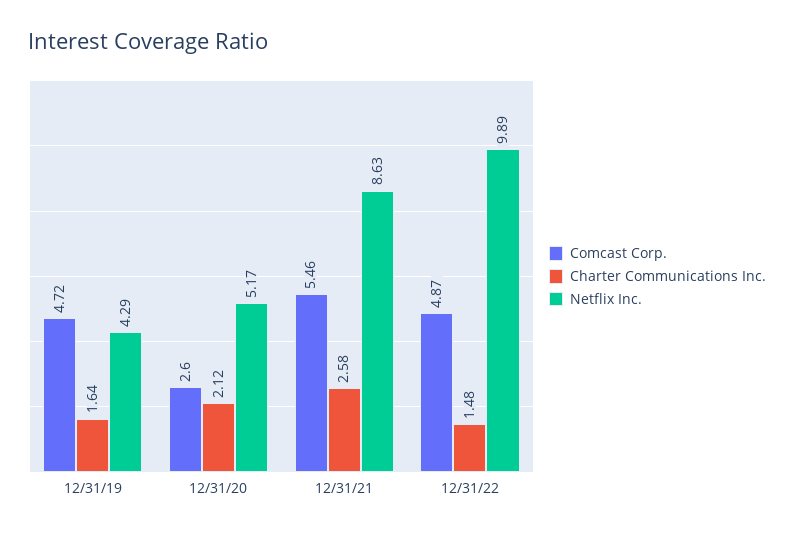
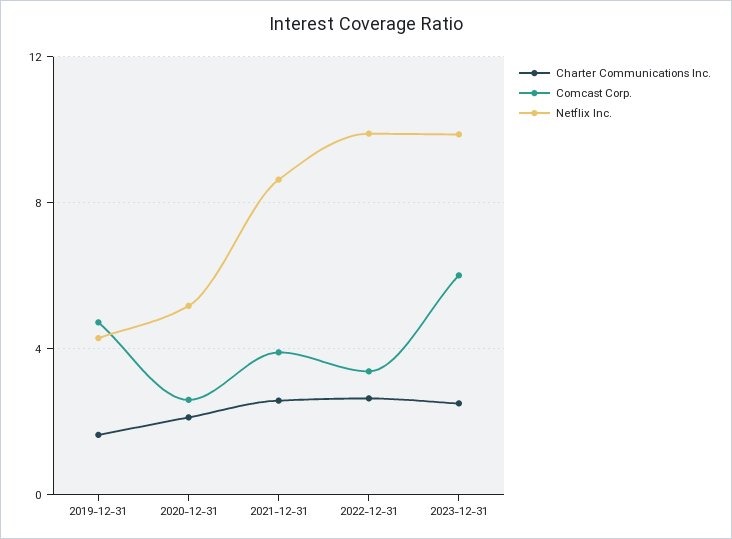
Comcast Corp., 12/31/21: 5.46 -> 4
Comcast Corp., 12/31/22: 4.87 -> 3.5
Charter Communications Inc., 12/31/22: 1.48 -> 2.5
Charter Communications Inc., 2023-12-31: none -> 2.5
Comcast Corp., 2023-12-31: none -> 6
Netflix Inc., 2023-12-31: none -> 10

